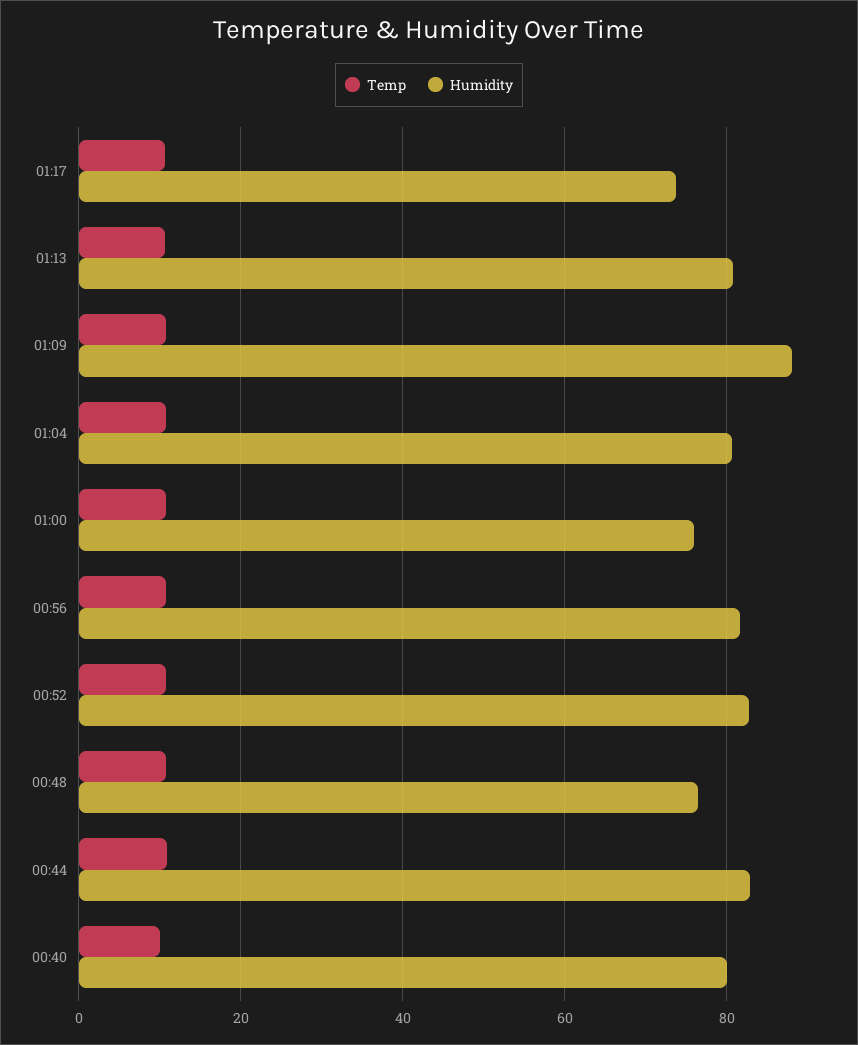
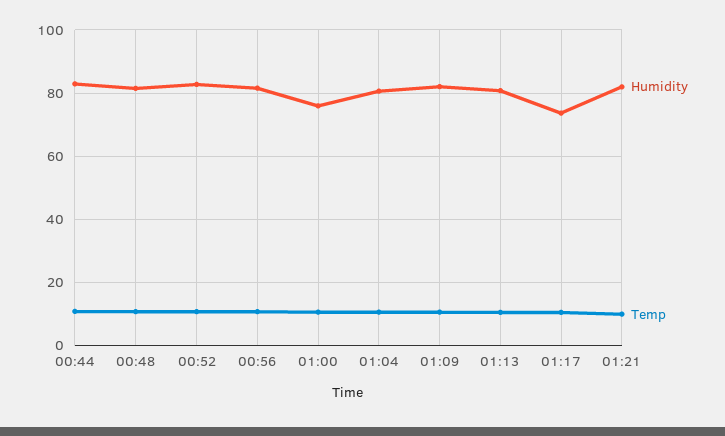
Humidity, 01:09: 88 -> 82
Humidity, 00:48: 76 -> 82
Temp, 00:40: 10 -> none
Humidity, 00:40: 80 -> none
Humidity, 01:21: none -> 82
Temp, 01:21: none -> 10

